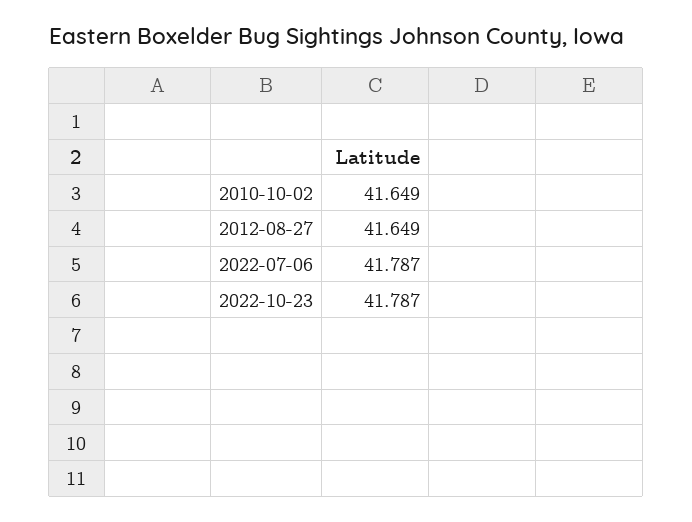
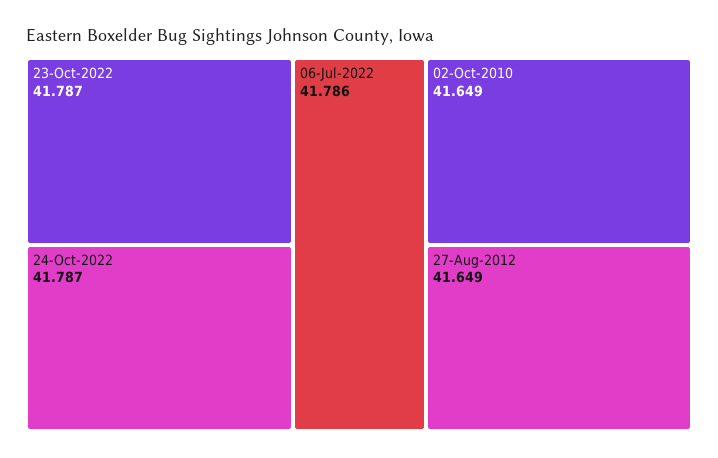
2022-07-06: 41.787 -> 41.786
24-Oct-2022: none -> 41.787

